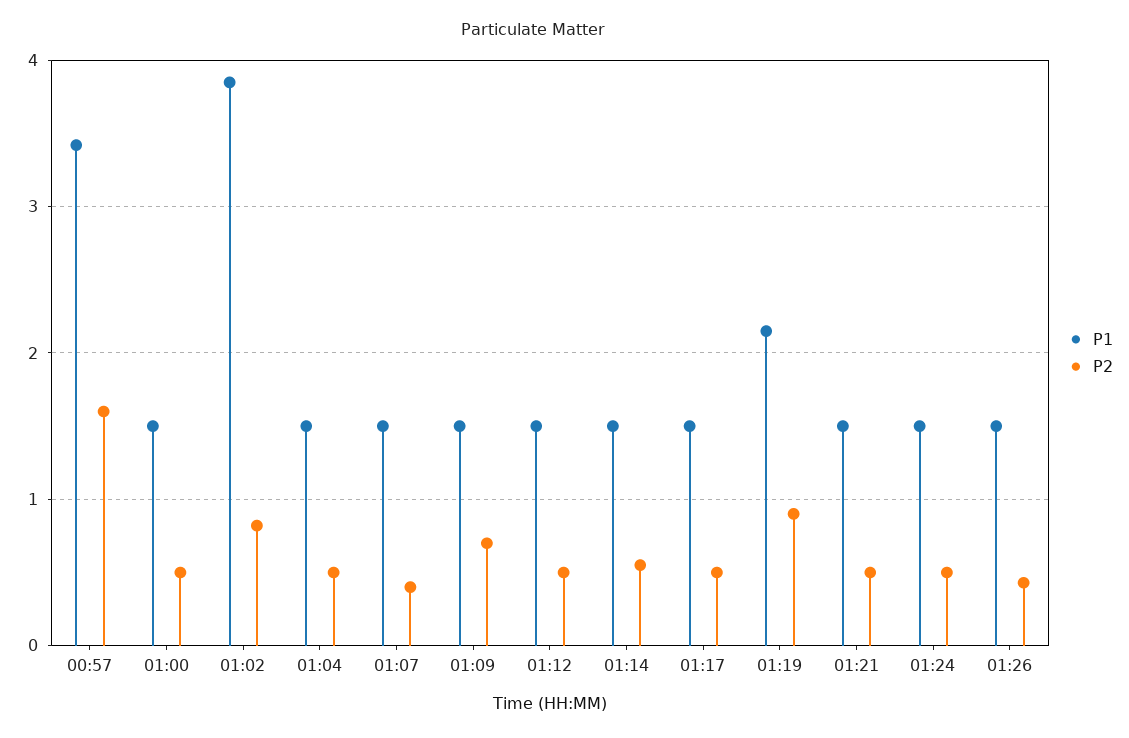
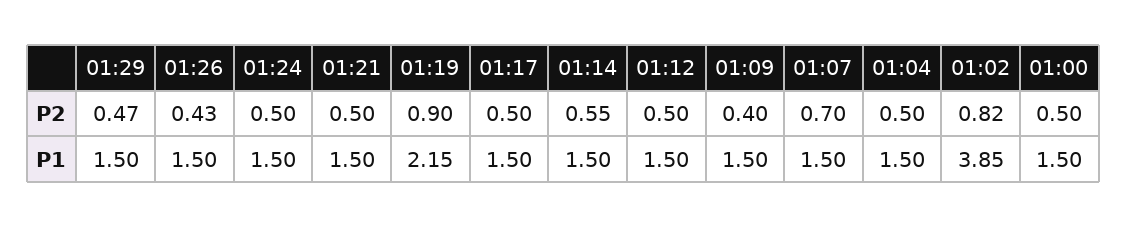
P1, 00:57: 3.4 -> none
P2, 00:57: 1.6 -> none
P2, 01:07: 0.4 -> 0.7
P2, 01:09: 0.7 -> 0.4
P2, 01:29: none -> 0.47
P1, 01:29: none -> 1.5

